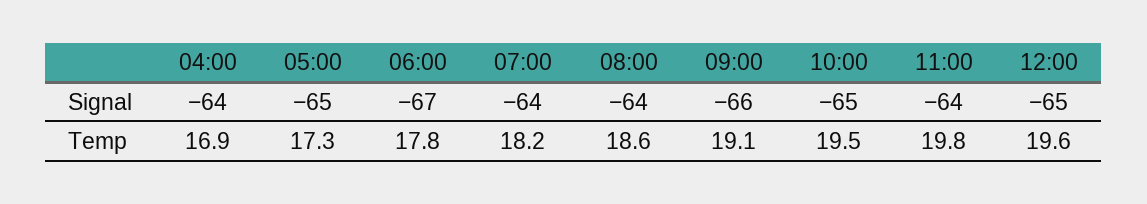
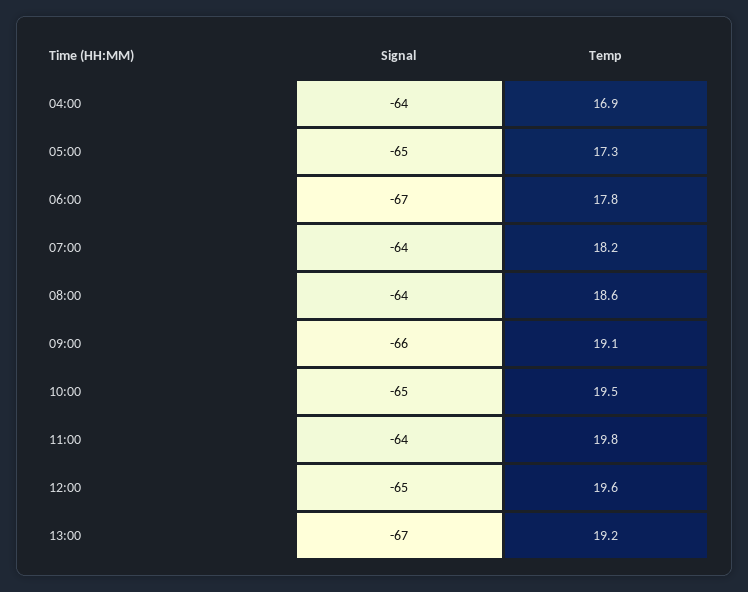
13:00, Signal: none -> -67
13:00, Temp: none -> 19.2

